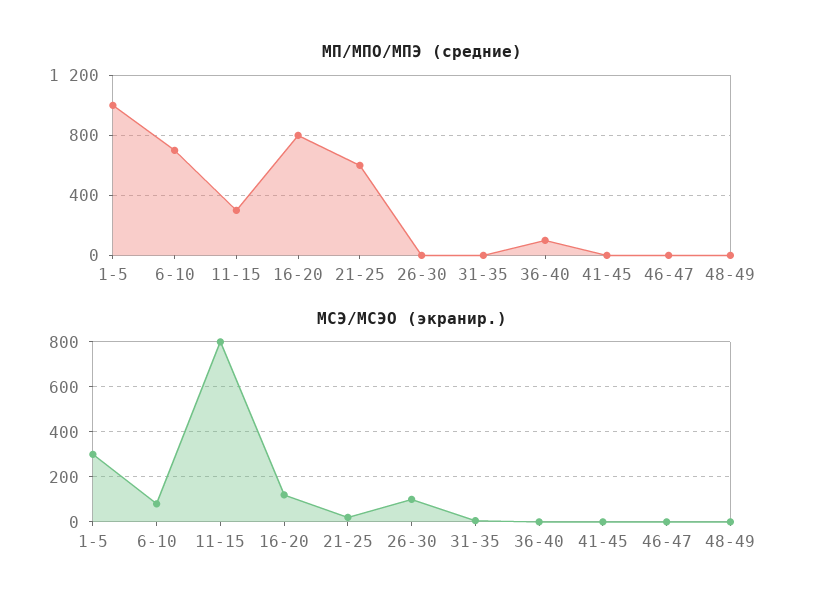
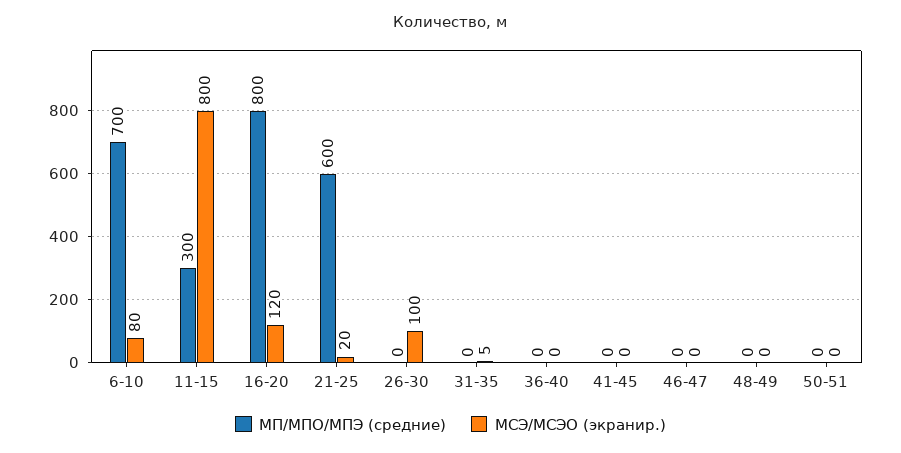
МП/МПО/МПЭ (средние), 1-5: 1000 -> none
МП/МПО/МПЭ (средние), 36-40: 100 -> 0
МСЭ/МСЭО (экранир.), 1-5: 300 -> none
МП/МПО/МПЭ (средние), 50-51: none -> 0
МСЭ/МСЭО (экранир.), 50-51: none -> 0

